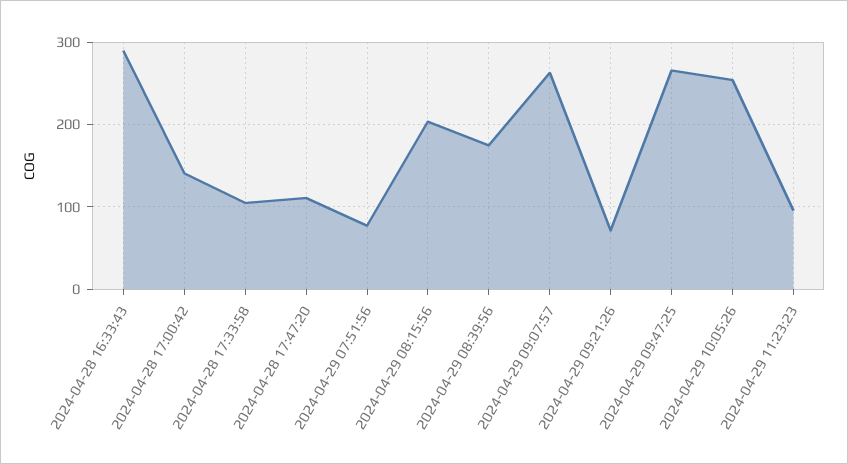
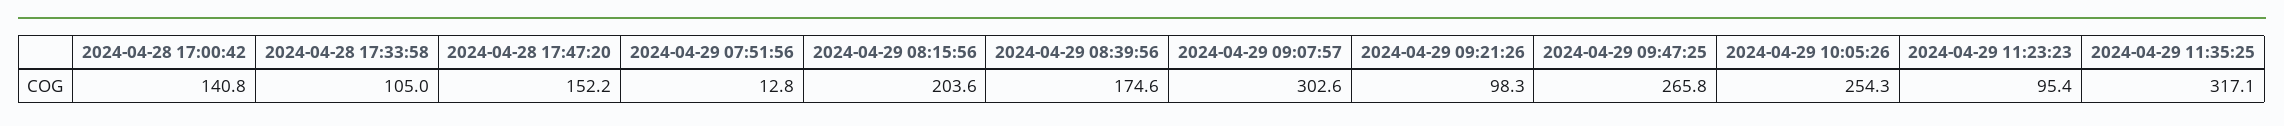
2024-04-28 16:33:43: 290 -> none
2024-04-28 17:47:20: 110 -> 152.2
2024-04-29 07:51:56: 80 -> 12.8
2024-04-29 09:07:57: 260 -> 302.6
2024-04-29 09:21:26: 70 -> 98.3
2024-04-29 11:35:25: none -> 317.1

